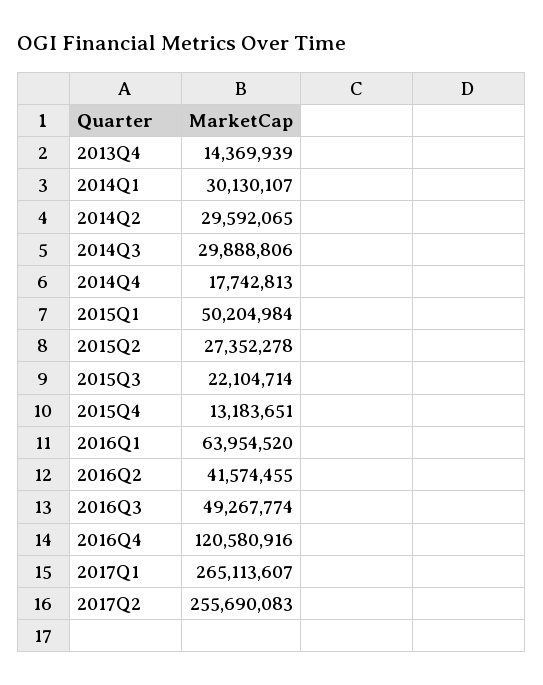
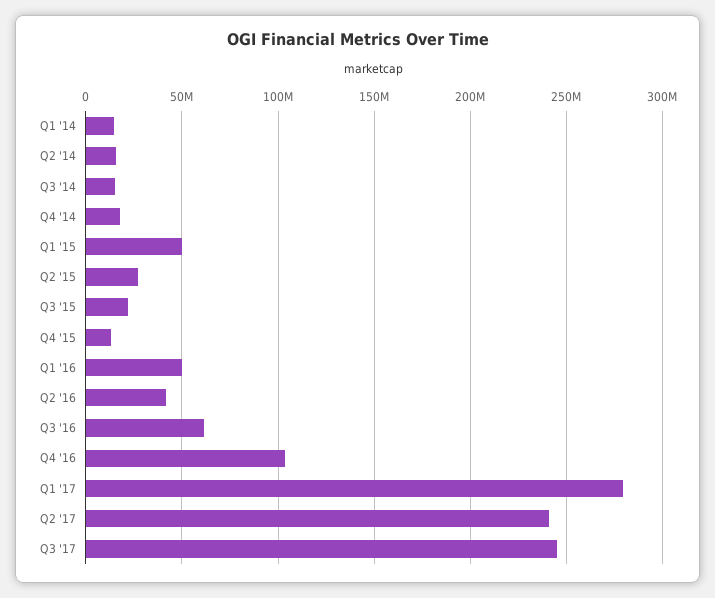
2013Q4: 14369939 -> none
2014Q1: 30130107 -> 15000000
2014Q2: 29592065 -> 15000000
2014Q3: 29888806 -> 15000000
2016Q1: 63954520 -> 50000000
2016Q3: 49267774 -> 60000000
2016Q4: 120580916 -> 105000000
2017Q1: 265113607 -> 280000000
2017Q2: 255690083 -> 240000000
Q3 '17: none -> 245000000

